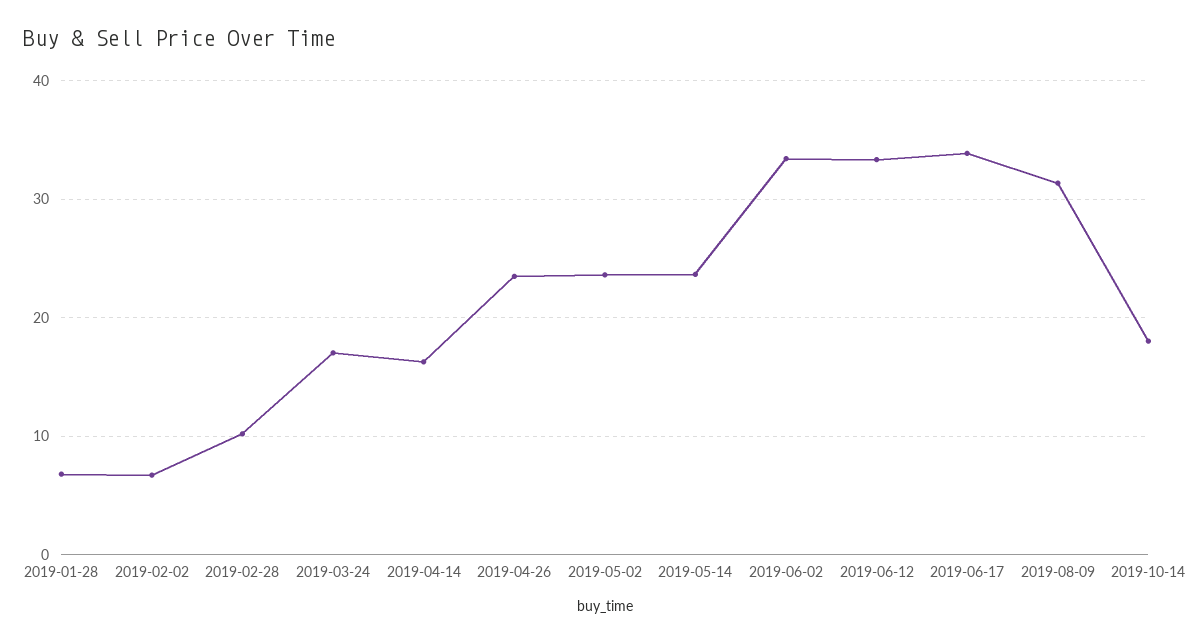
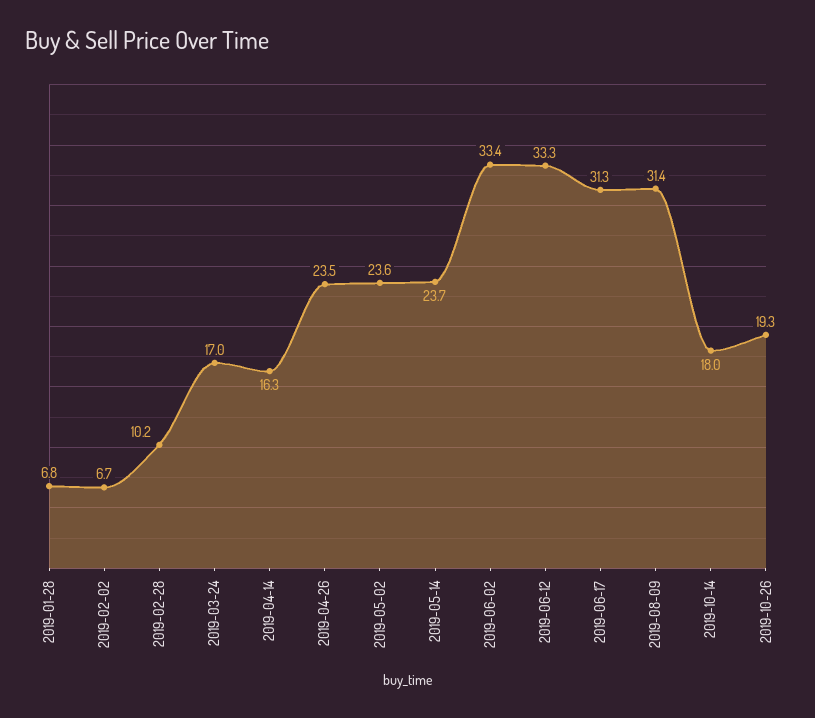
2019-06-17: 34 -> 31.3
2019-10-26: none -> 19.3

